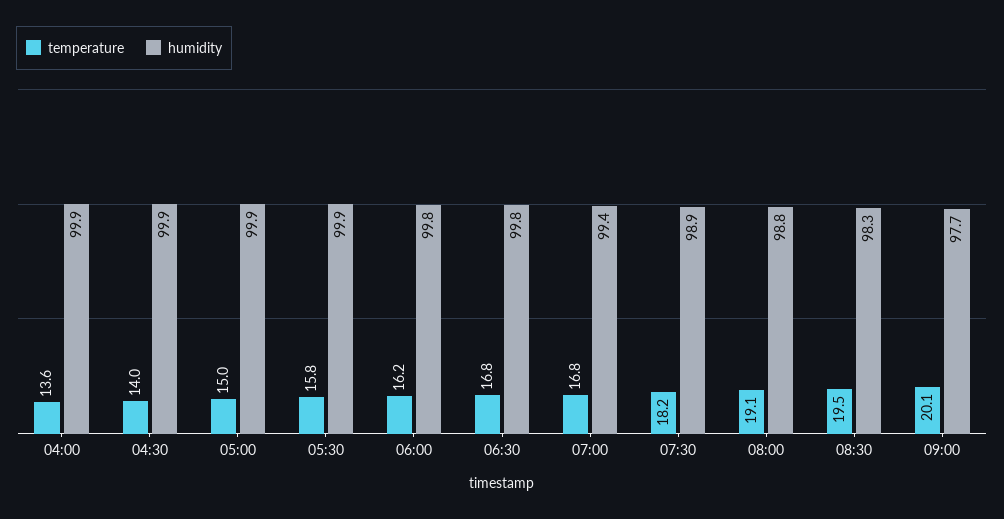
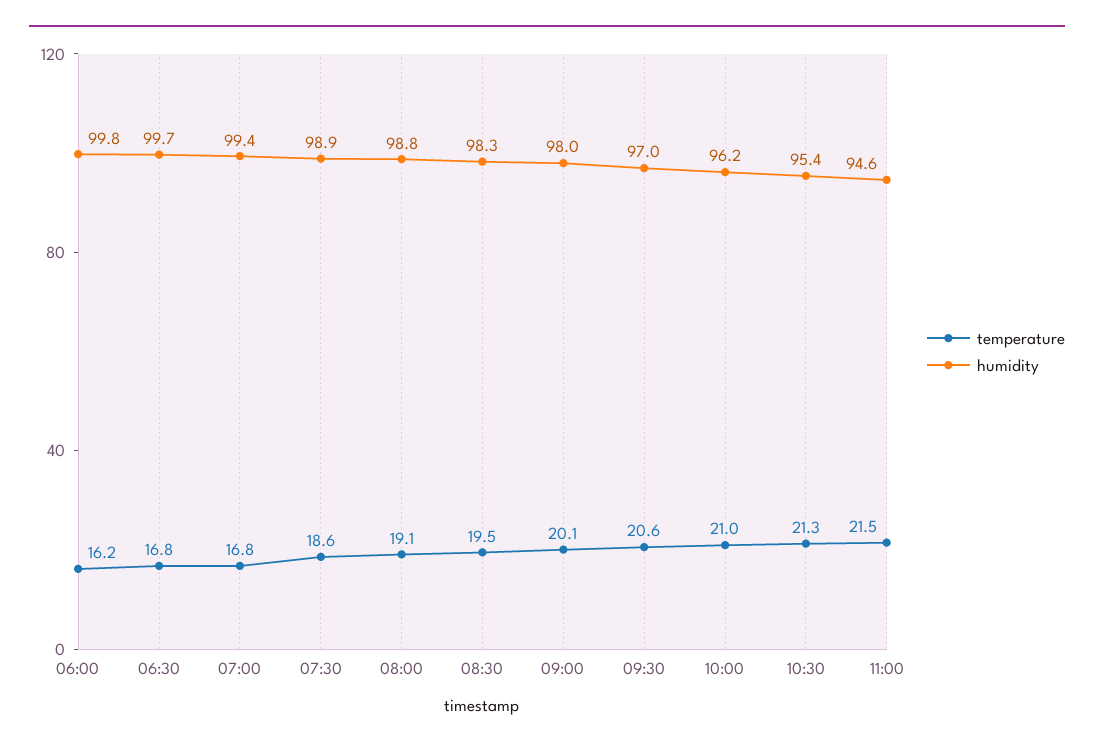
temperature, 04:00: 13.6 -> none
humidity, 04:00: 99.9 -> none
temperature, 04:30: 14 -> none
humidity, 04:30: 99.9 -> none
temperature, 05:00: 15 -> none
humidity, 05:00: 99.9 -> none
temperature, 05:30: 15.8 -> none
humidity, 05:30: 99.9 -> none
humidity, 06:30: 99.8 -> 99.7
temperature, 07:30: 18.2 -> 18.6
humidity, 09:00: 97.7 -> 98
temperature, 09:30: none -> 20.6
humidity, 09:30: none -> 97
temperature, 10:00: none -> 21
humidity, 10:00: none -> 96.2
temperature, 10:30: none -> 21.3
humidity, 10:30: none -> 95.4
temperature, 11:00: none -> 21.5
humidity, 11:00: none -> 94.6

